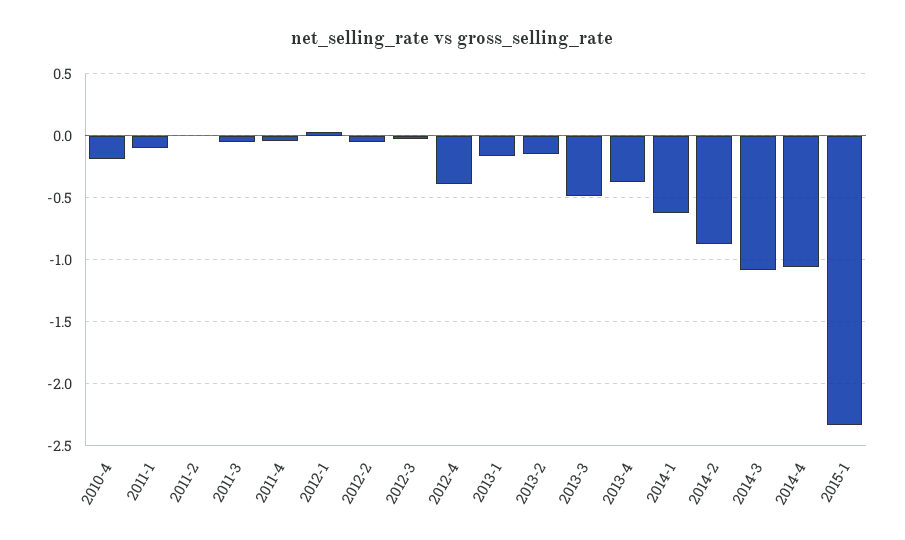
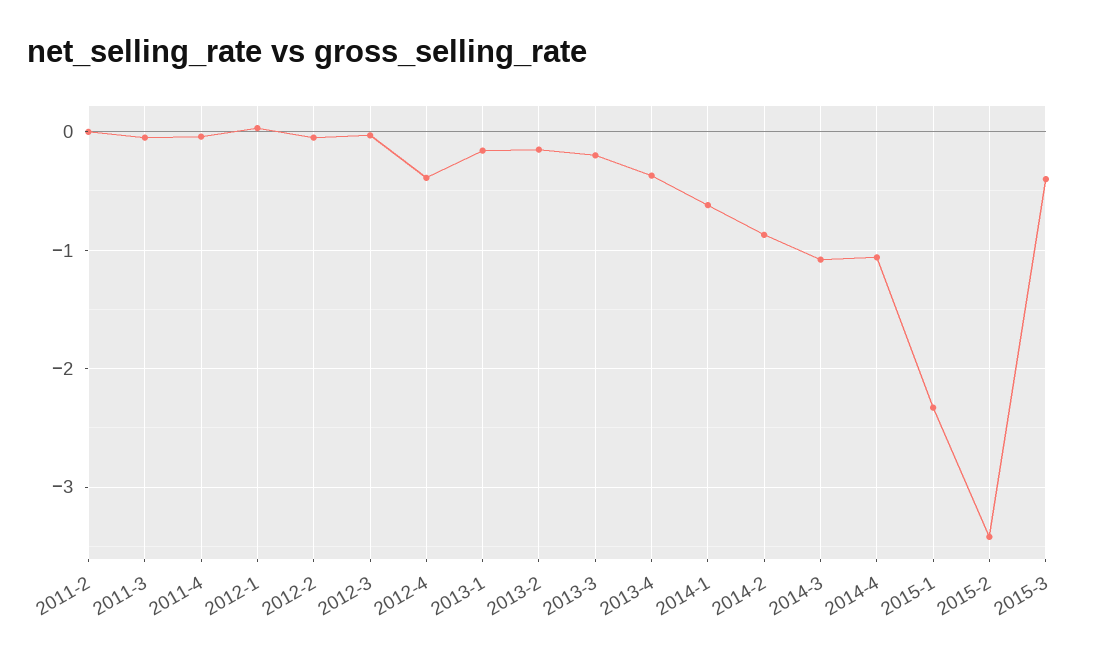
2010-4: -0.2 -> none
2011-1: -0.1 -> none
2013-3: -0.5 -> -0.2
2015-2: none -> -3.4
2015-3: none -> -0.4

